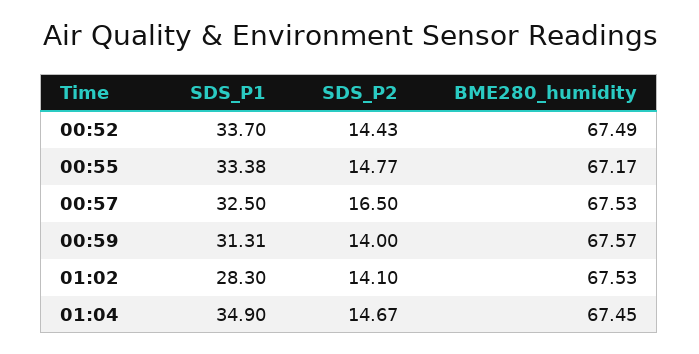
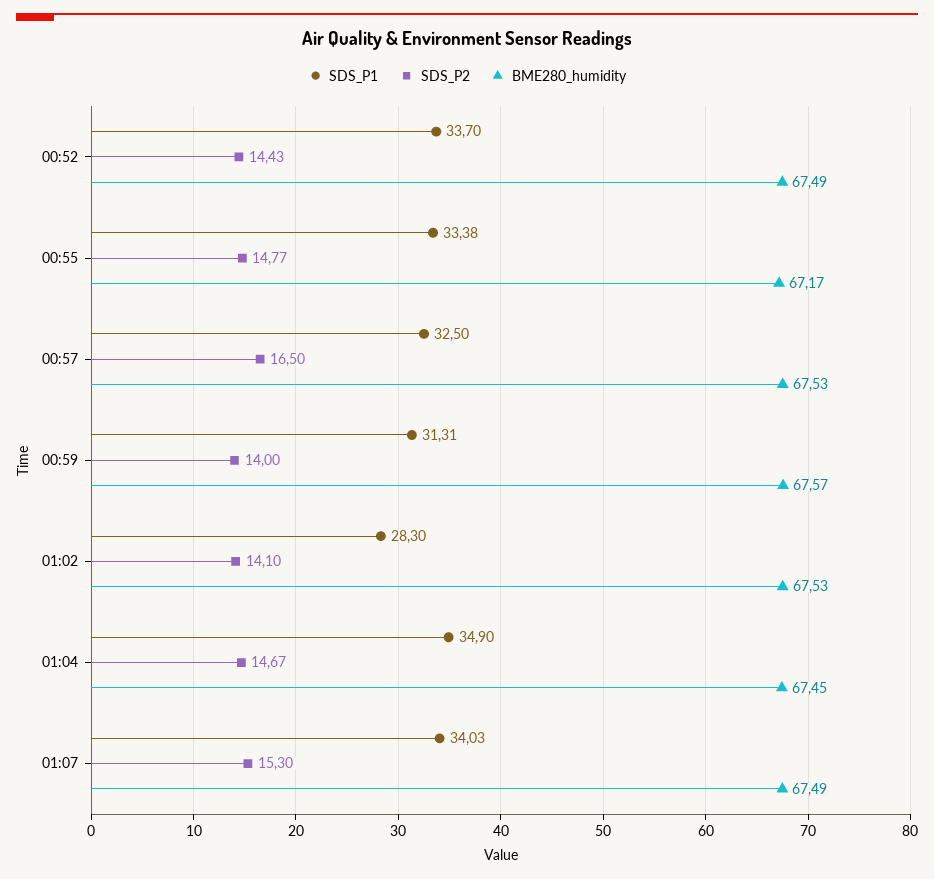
SDS_P1, 01:07: none -> 34.03
SDS_P2, 01:07: none -> 15.3
BME280_humidity, 01:07: none -> 67.49

